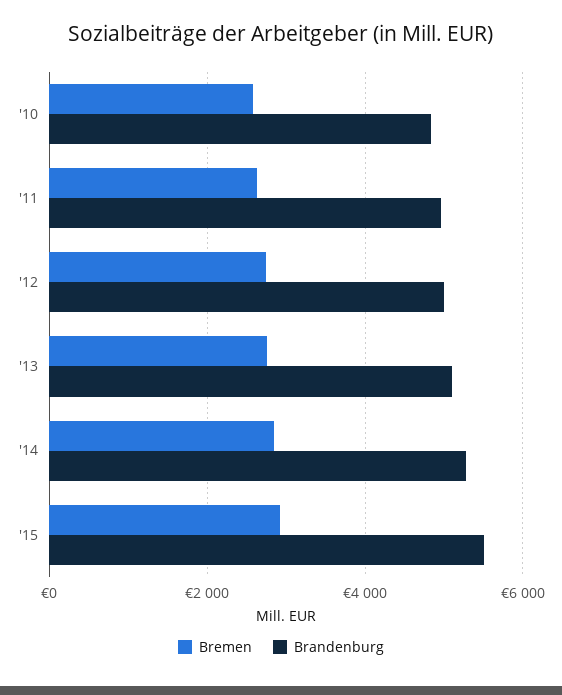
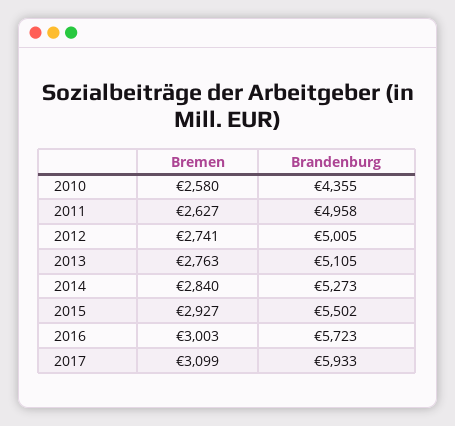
Brandenburg, '10: 4800 -> 4355
Bremen, 2016: none -> 3003
Brandenburg, 2016: none -> 5723
Bremen, 2017: none -> 3099
Brandenburg, 2017: none -> 5933

